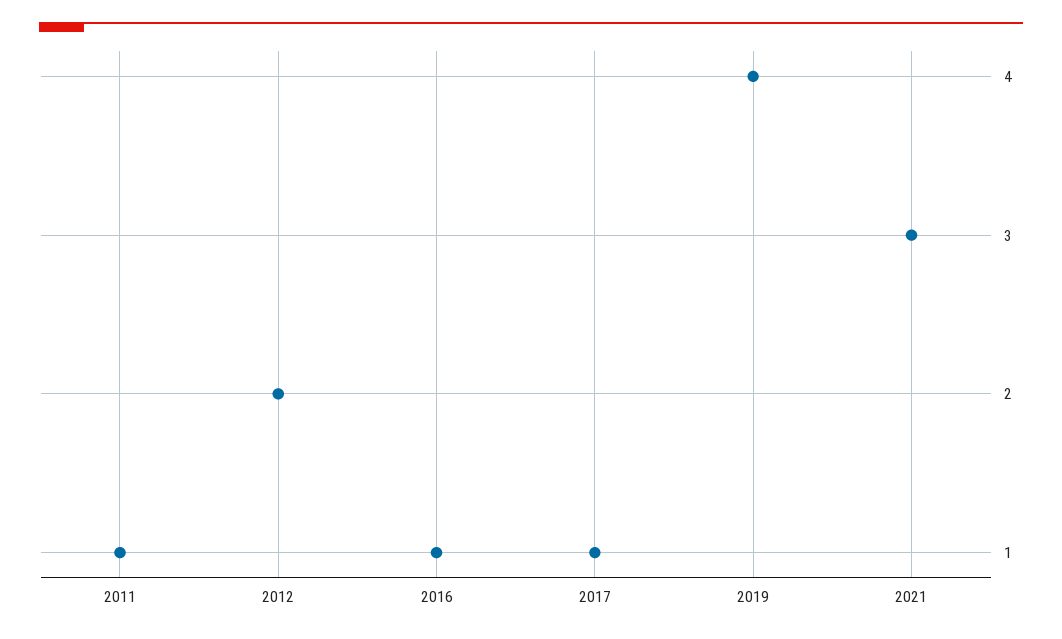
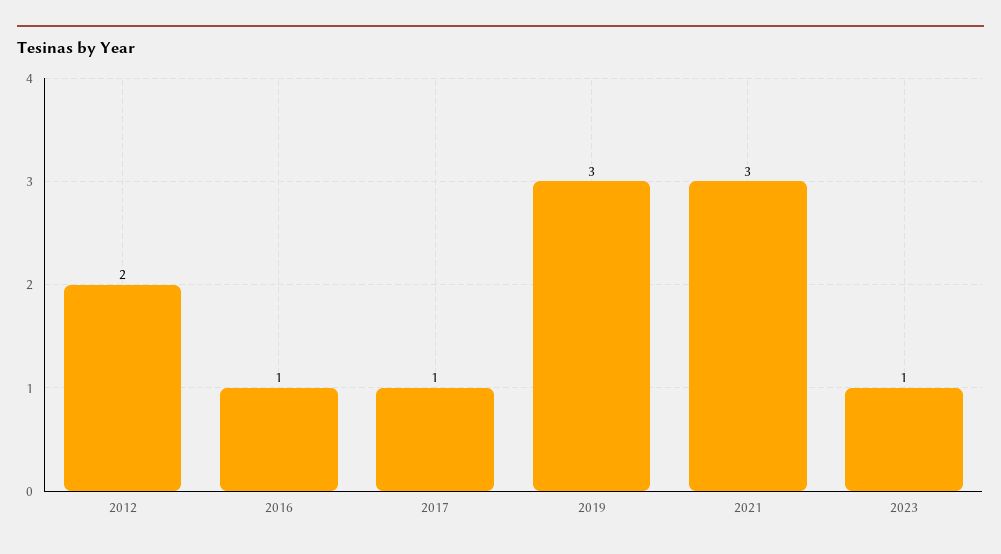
2011: 1 -> none
2019: 4 -> 3
2023: none -> 1

